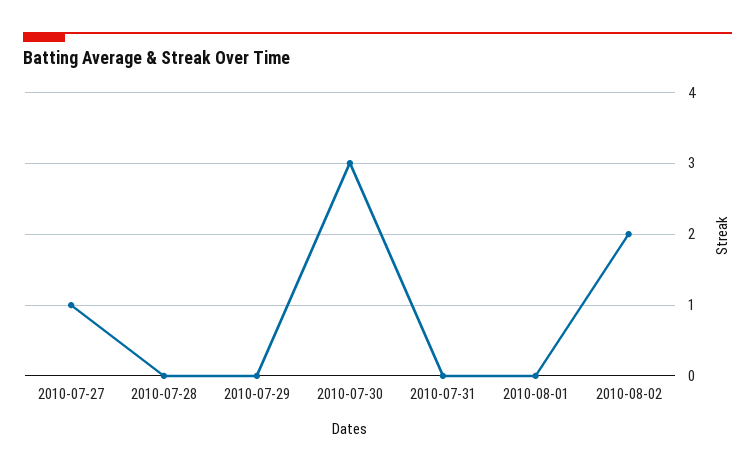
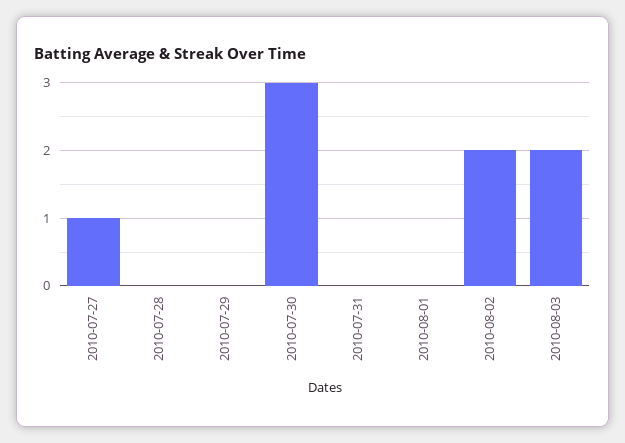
2010-08-03: none -> 2

